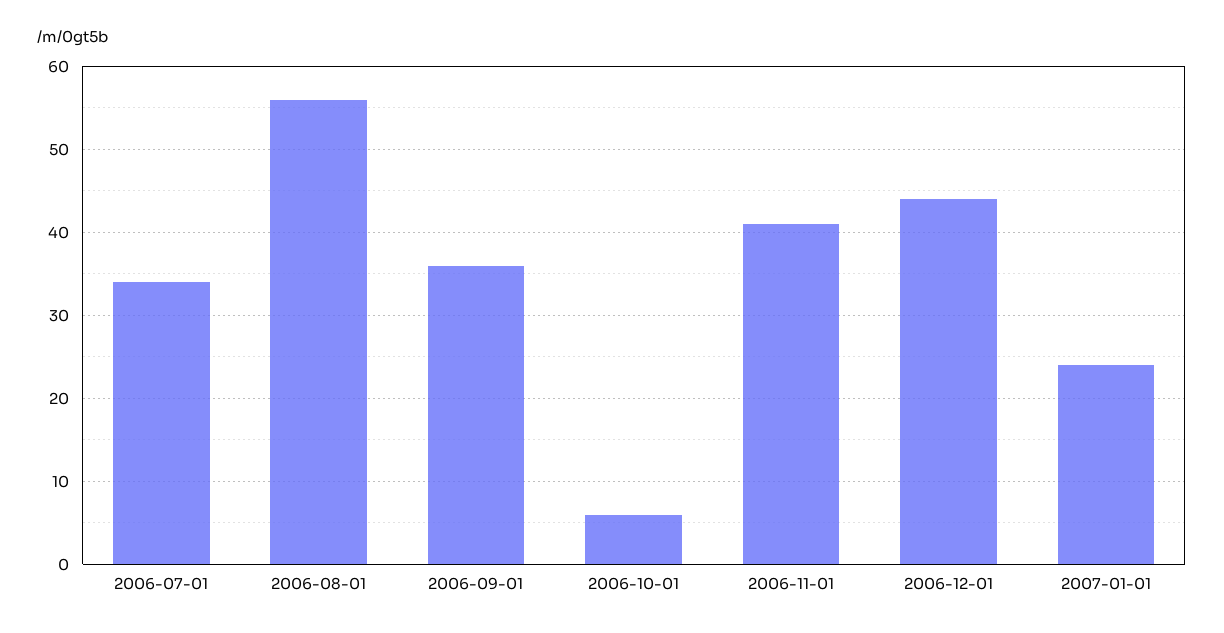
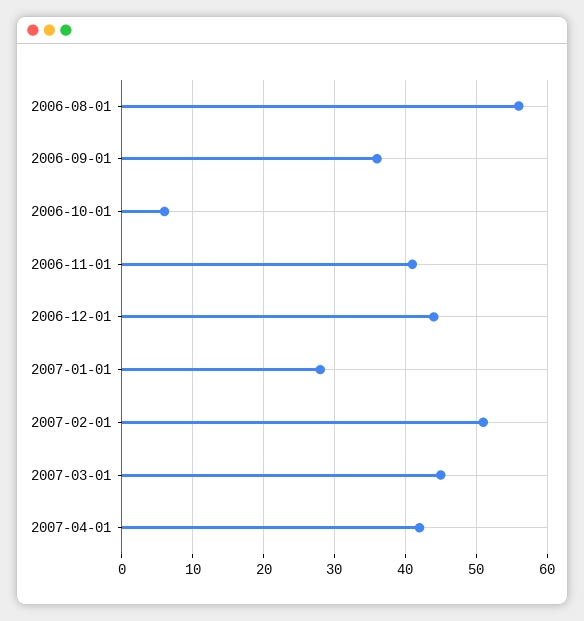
2006-07-01: 34 -> none
2007-01-01: 24 -> 28
2007-02-01: none -> 51
2007-03-01: none -> 45
2007-04-01: none -> 42

